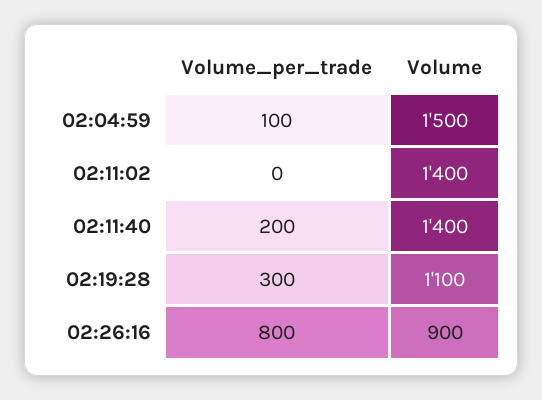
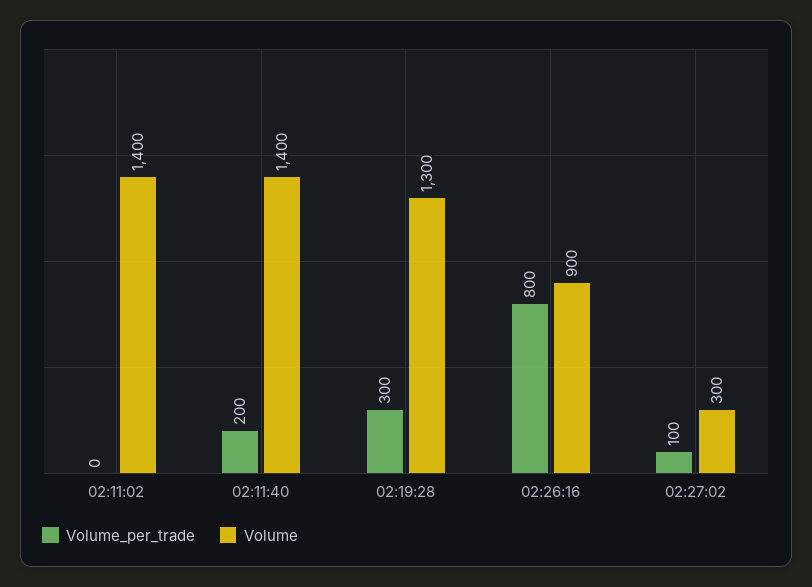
Volume_per_trade, 02:04:59: 100 -> none
Volume, 02:04:59: 1500 -> none
Volume, 02:19:28: 1100 -> 1300
Volume_per_trade, 02:27:02: none -> 100
Volume, 02:27:02: none -> 300

